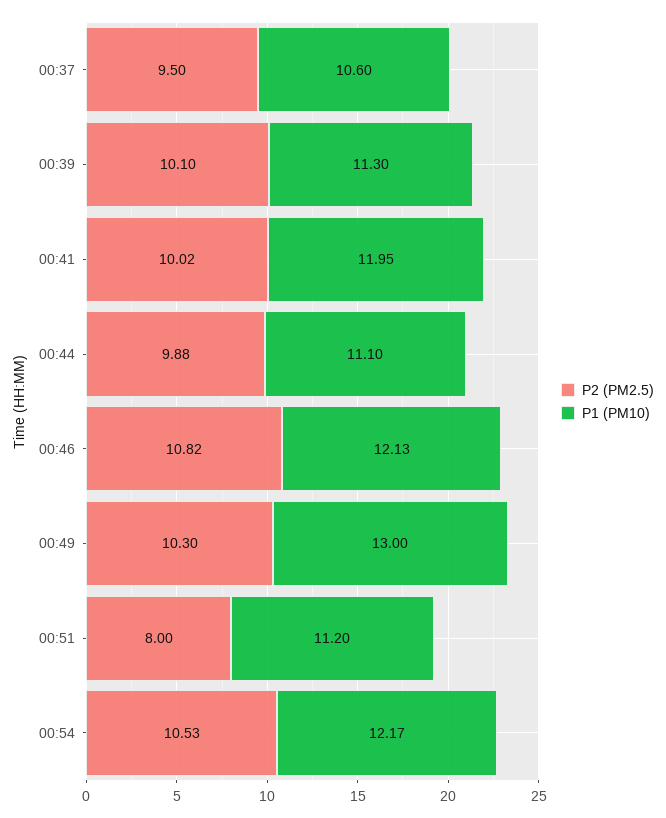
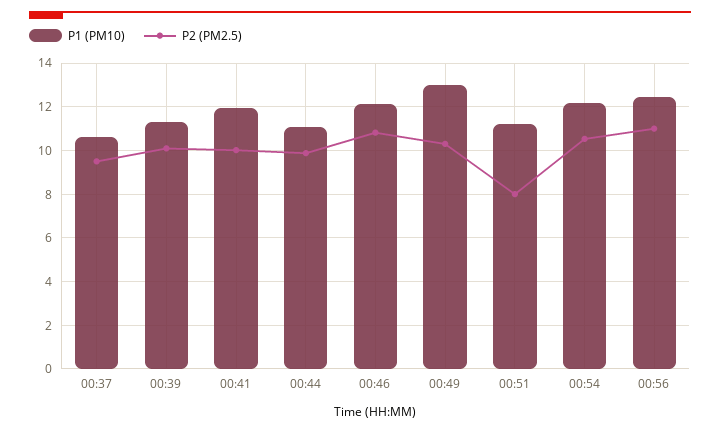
P1 (PM10), 00:56: none -> 12.5
P2 (PM2.5), 00:56: none -> 11

